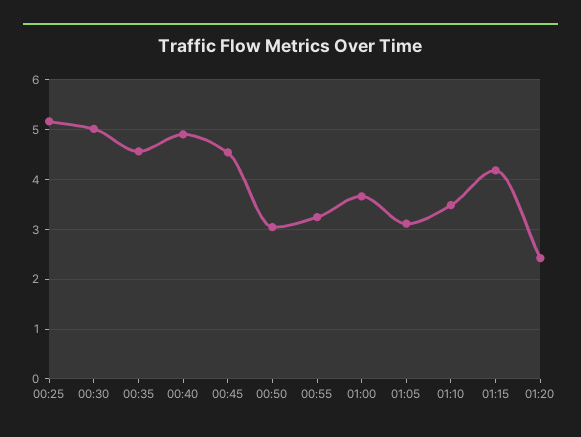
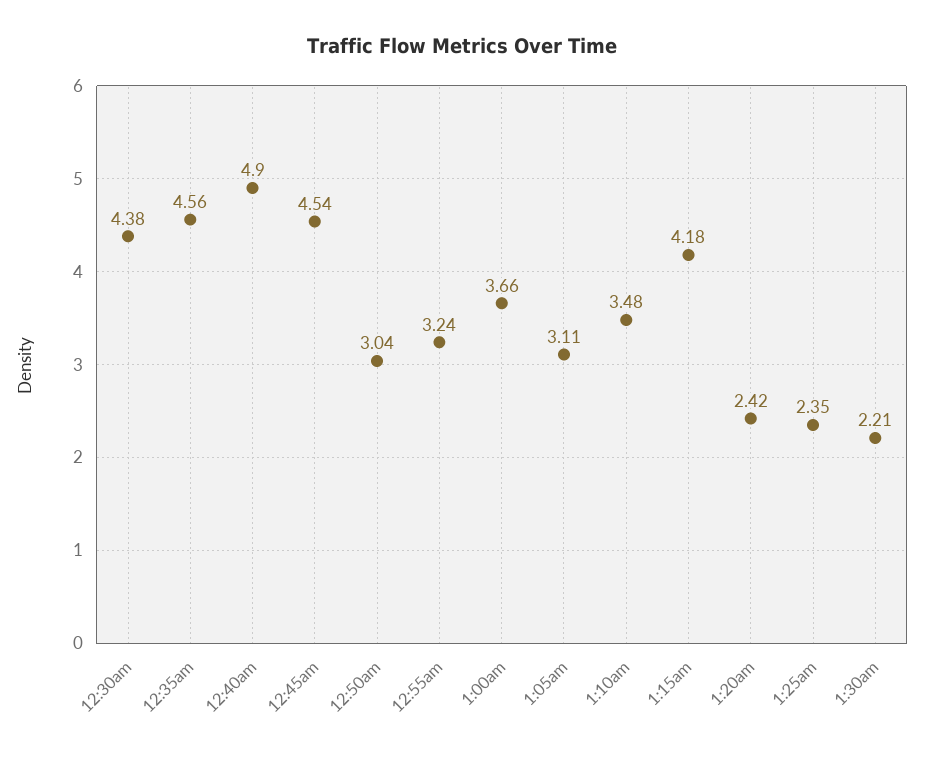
00:25: 5.2 -> none
00:30: 5 -> 4.38
1:25am: none -> 2.35
1:30am: none -> 2.21

